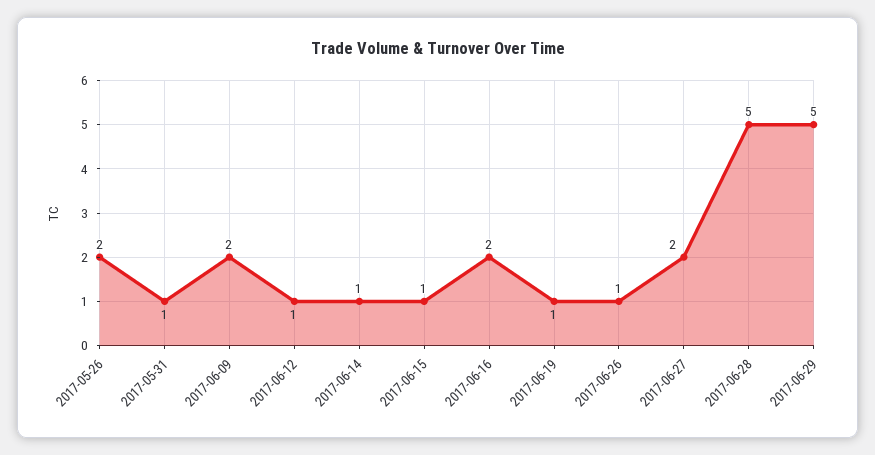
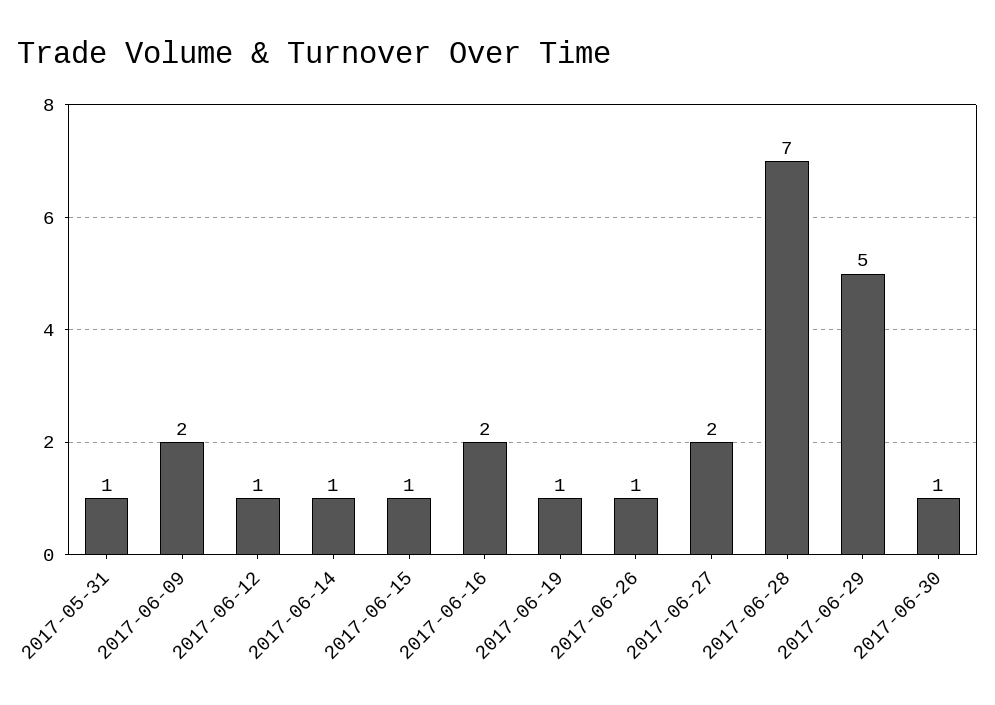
2017-05-26: 2 -> none
2017-06-28: 5 -> 7
2017-06-30: none -> 1

